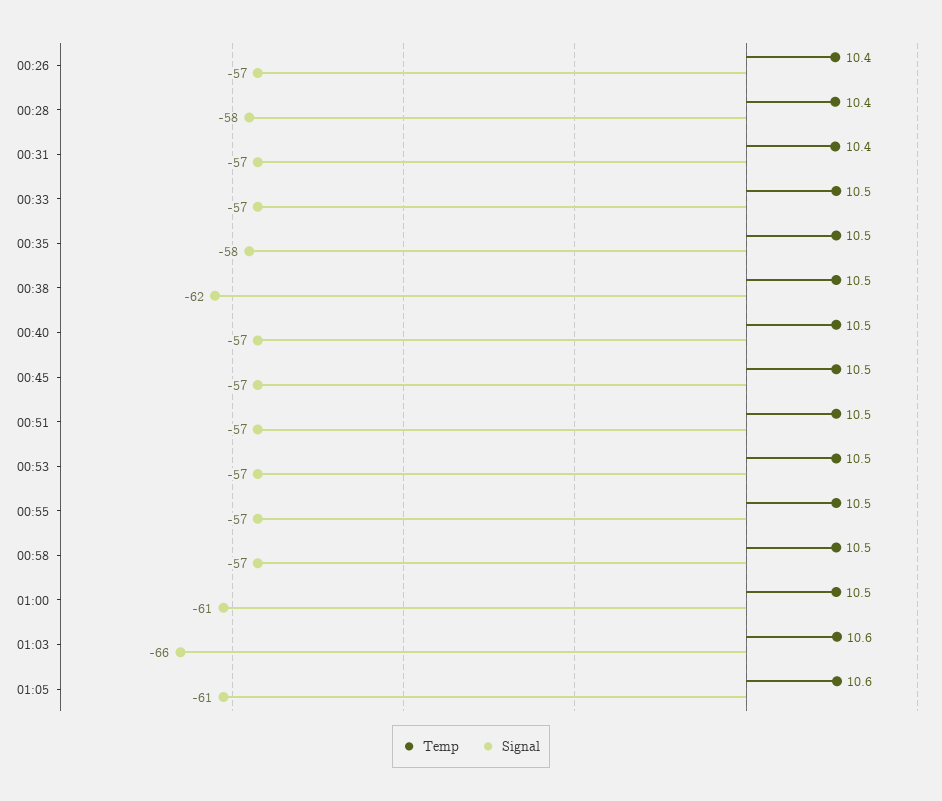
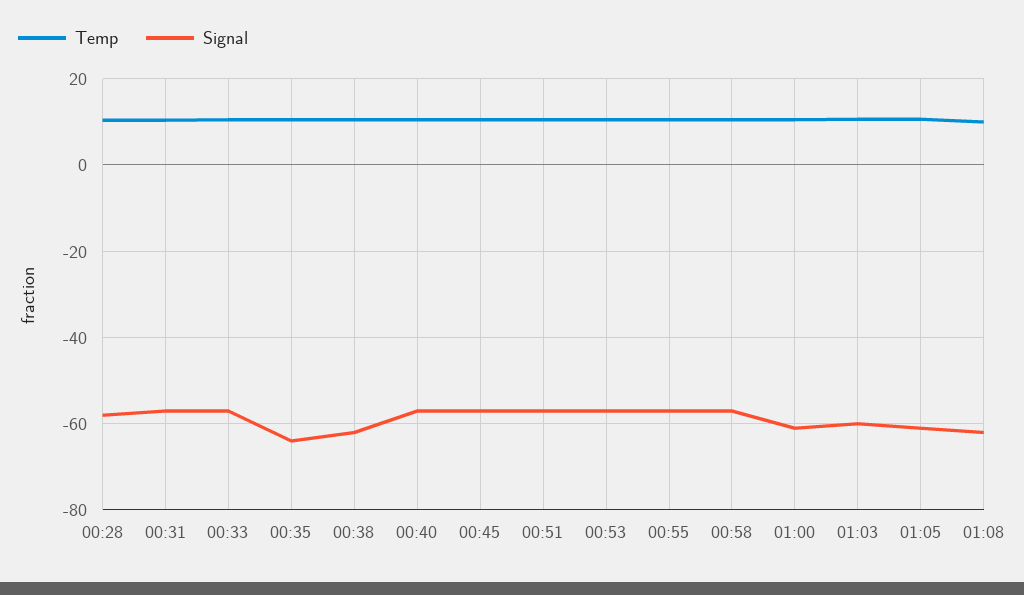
Temp, 00:26: 10.4 -> none
Signal, 00:26: -57 -> none
Signal, 00:35: -58 -> -64
Signal, 01:03: -66 -> -60
Temp, 01:08: none -> 10
Signal, 01:08: none -> -62

